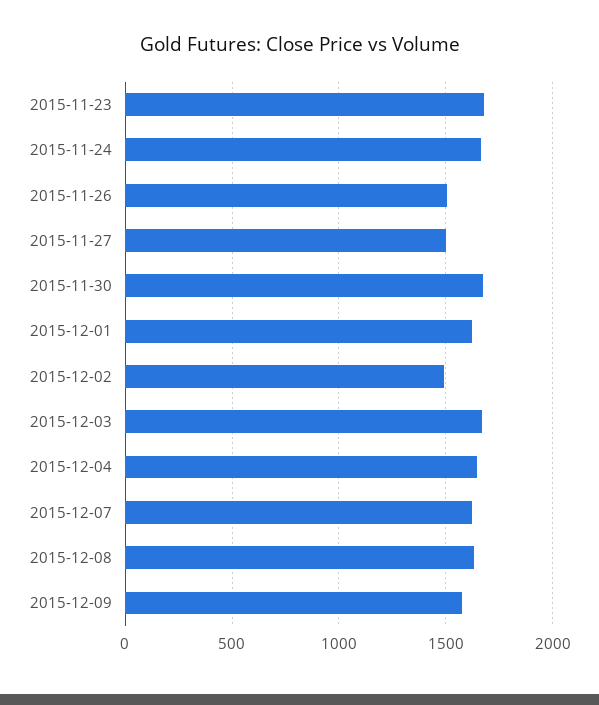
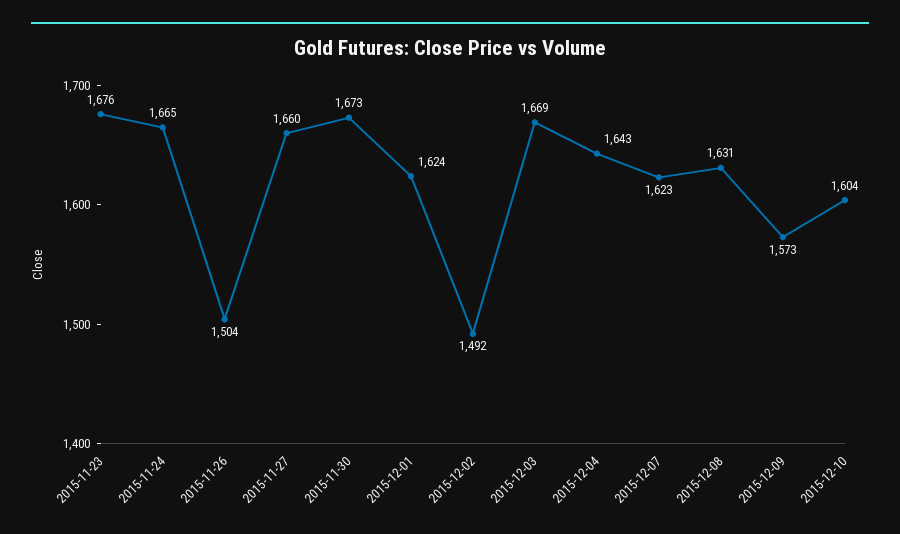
2015-11-27: 1500 -> 1660
2015-12-10: none -> 1604

